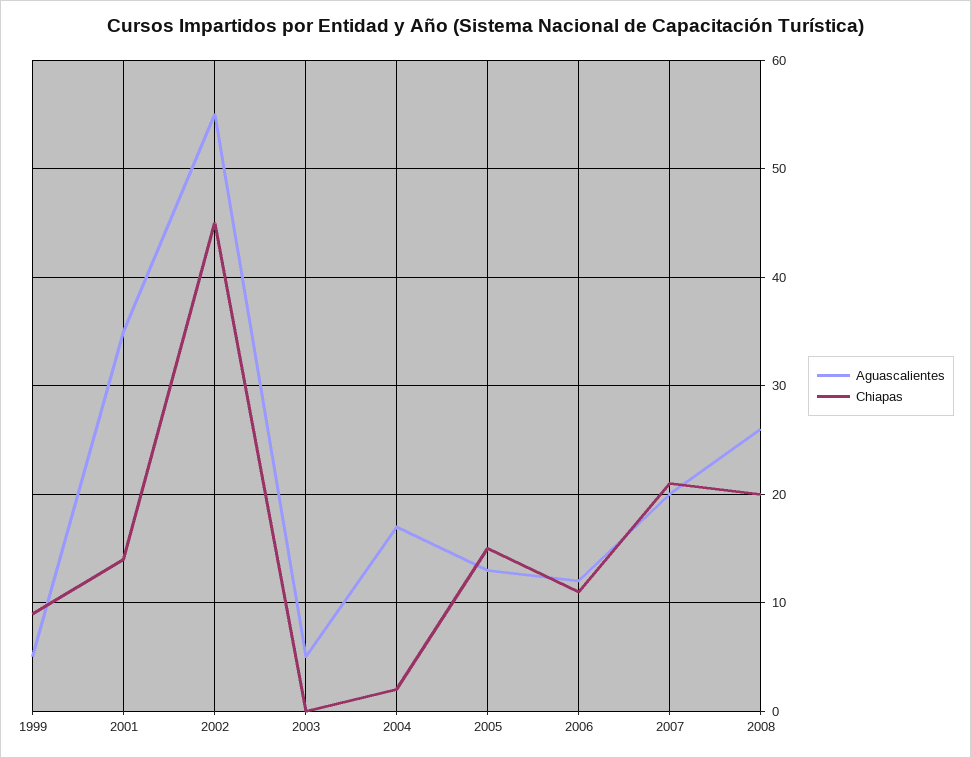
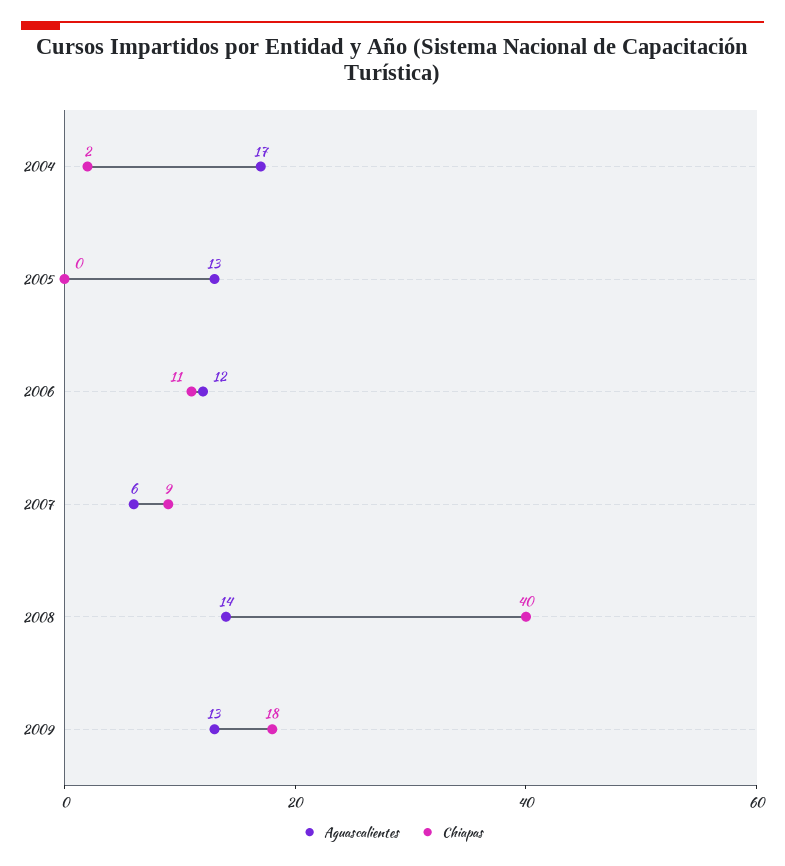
Aguascalientes, 1999: 5 -> none
Chiapas, 1999: 9 -> none
Aguascalientes, 2001: 35 -> none
Chiapas, 2001: 14 -> none
Aguascalientes, 2002: 55 -> none
Chiapas, 2002: 45 -> none
Aguascalientes, 2003: 5 -> none
Chiapas, 2003: 0 -> none
Chiapas, 2005: 15 -> 0
Aguascalientes, 2007: 20 -> 6
Chiapas, 2007: 21 -> 9
Aguascalientes, 2008: 26 -> 14
Chiapas, 2008: 20 -> 40
Aguascalientes, 2009: none -> 13
Chiapas, 2009: none -> 18

